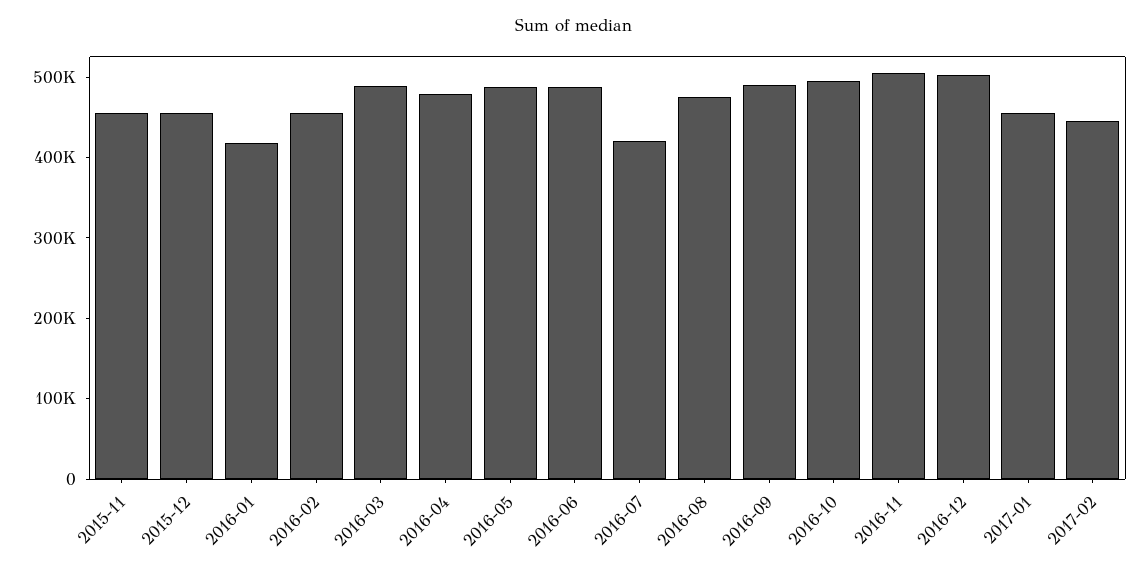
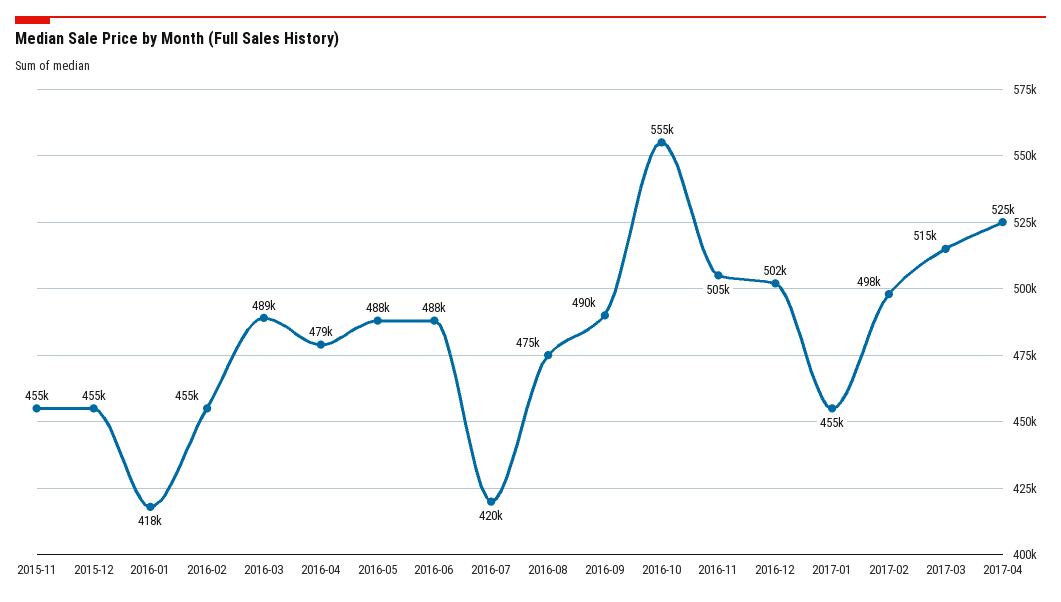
2016-10: 500000 -> 555000
2017-02: 440000 -> 498000
2017-03: none -> 515000
2017-04: none -> 525000

